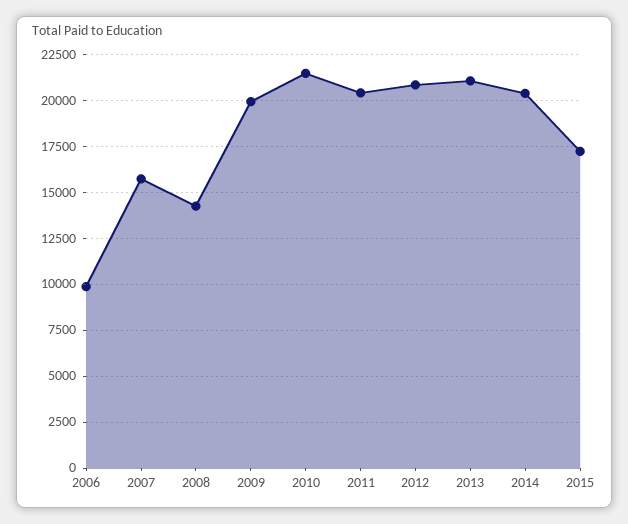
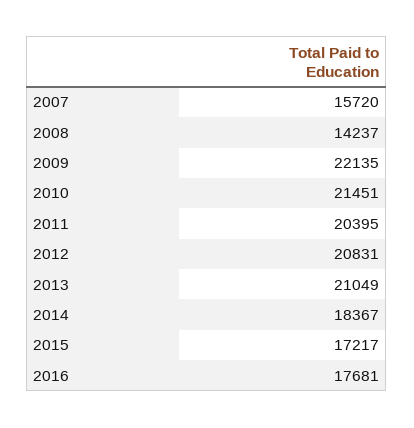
2006: 10000 -> none
2009: 20000 -> 22135
2014: 20500 -> 18367
2016: none -> 17681

